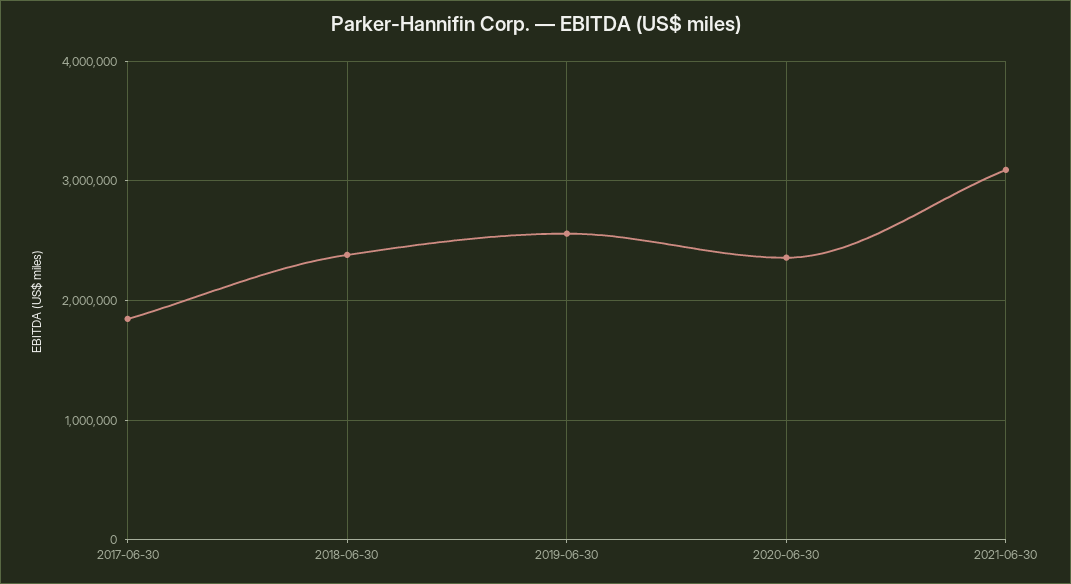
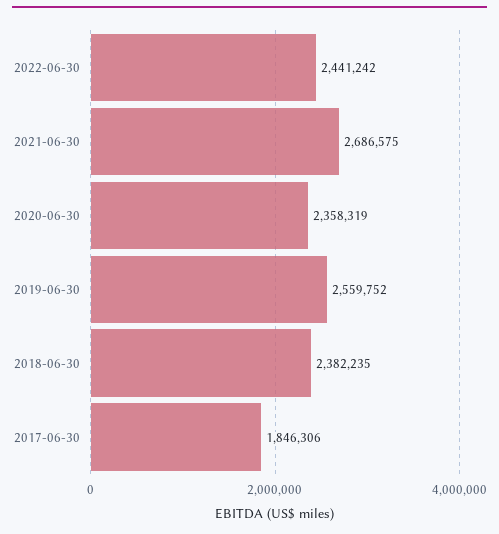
2021-06-30: 3100000 -> 2686575
2022-06-30: none -> 2441242

